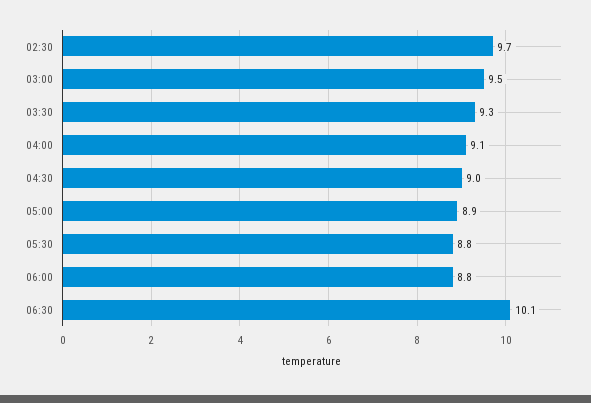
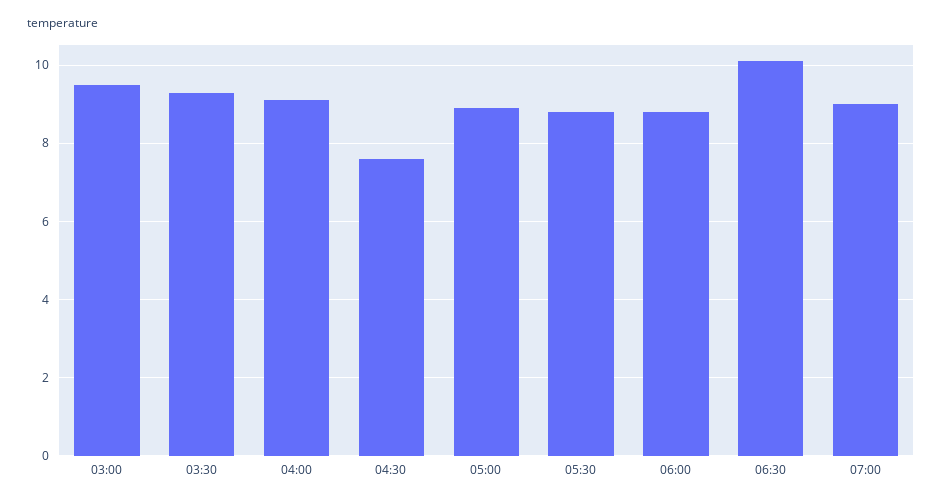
02:30: 9.7 -> none
04:30: 9 -> 7.5
07:00: none -> 9

